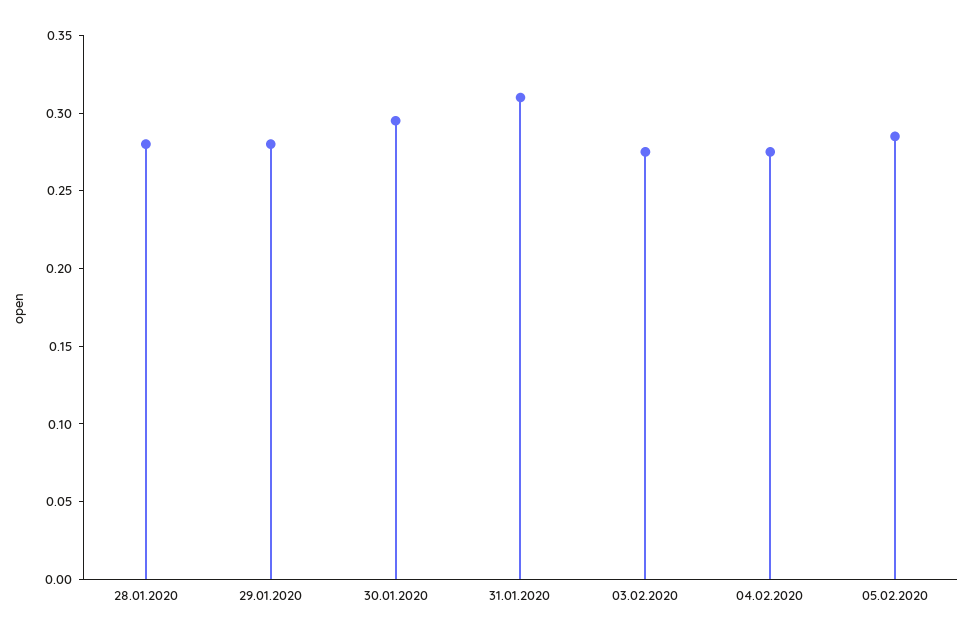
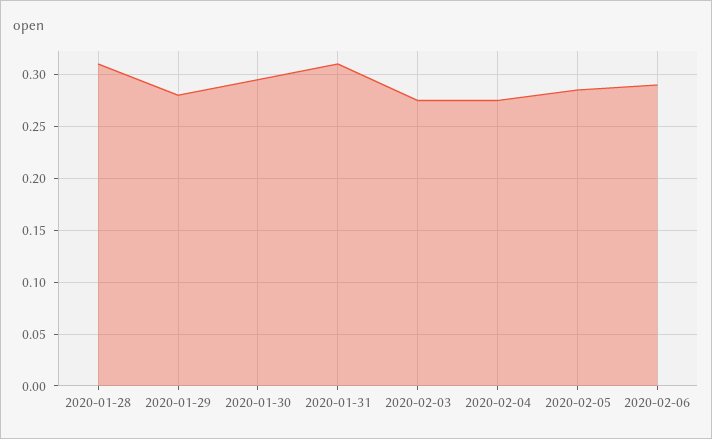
28.01.2020: 0.28 -> 0.31
2020-02-06: none -> 0.29

